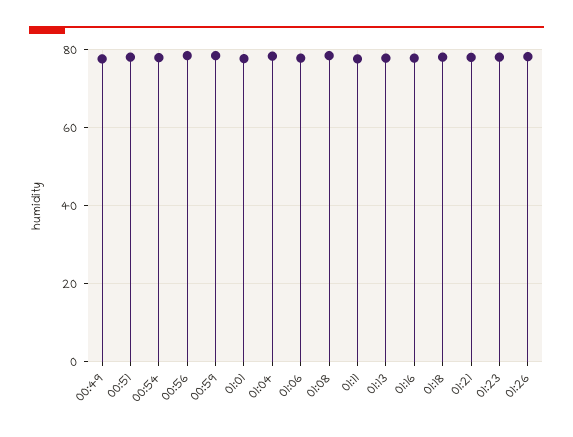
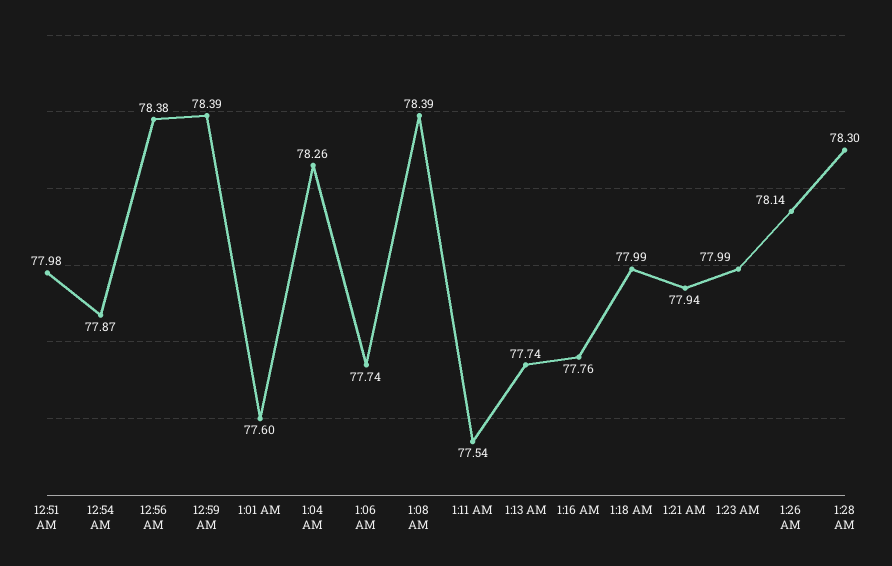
00:49: 78 -> none
1:28 AM: none -> 78.3

